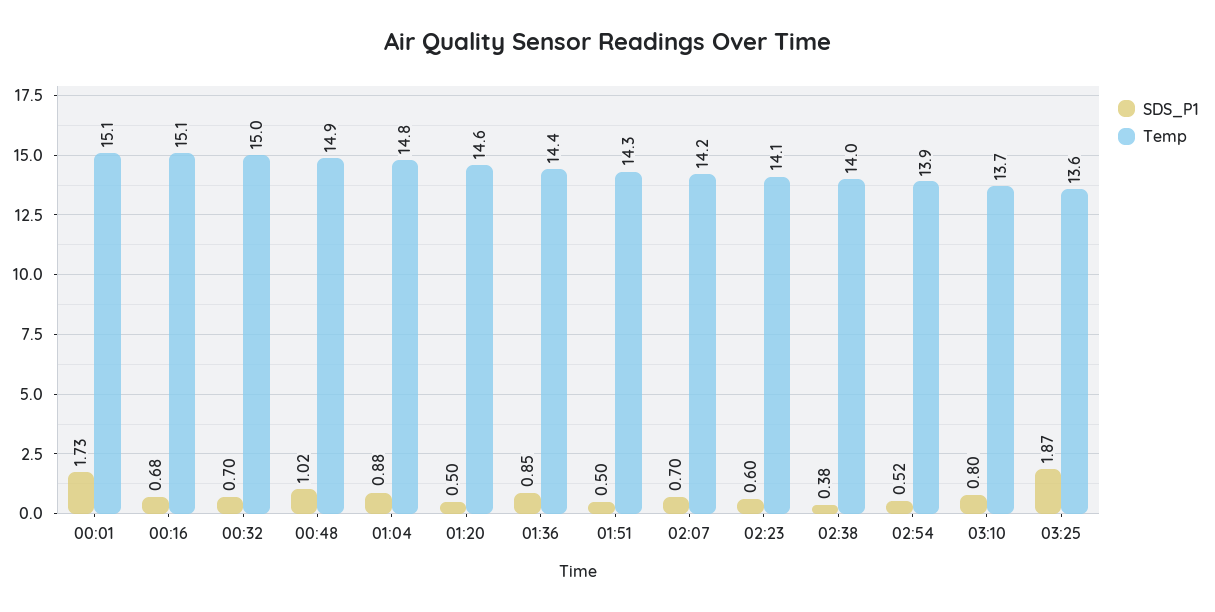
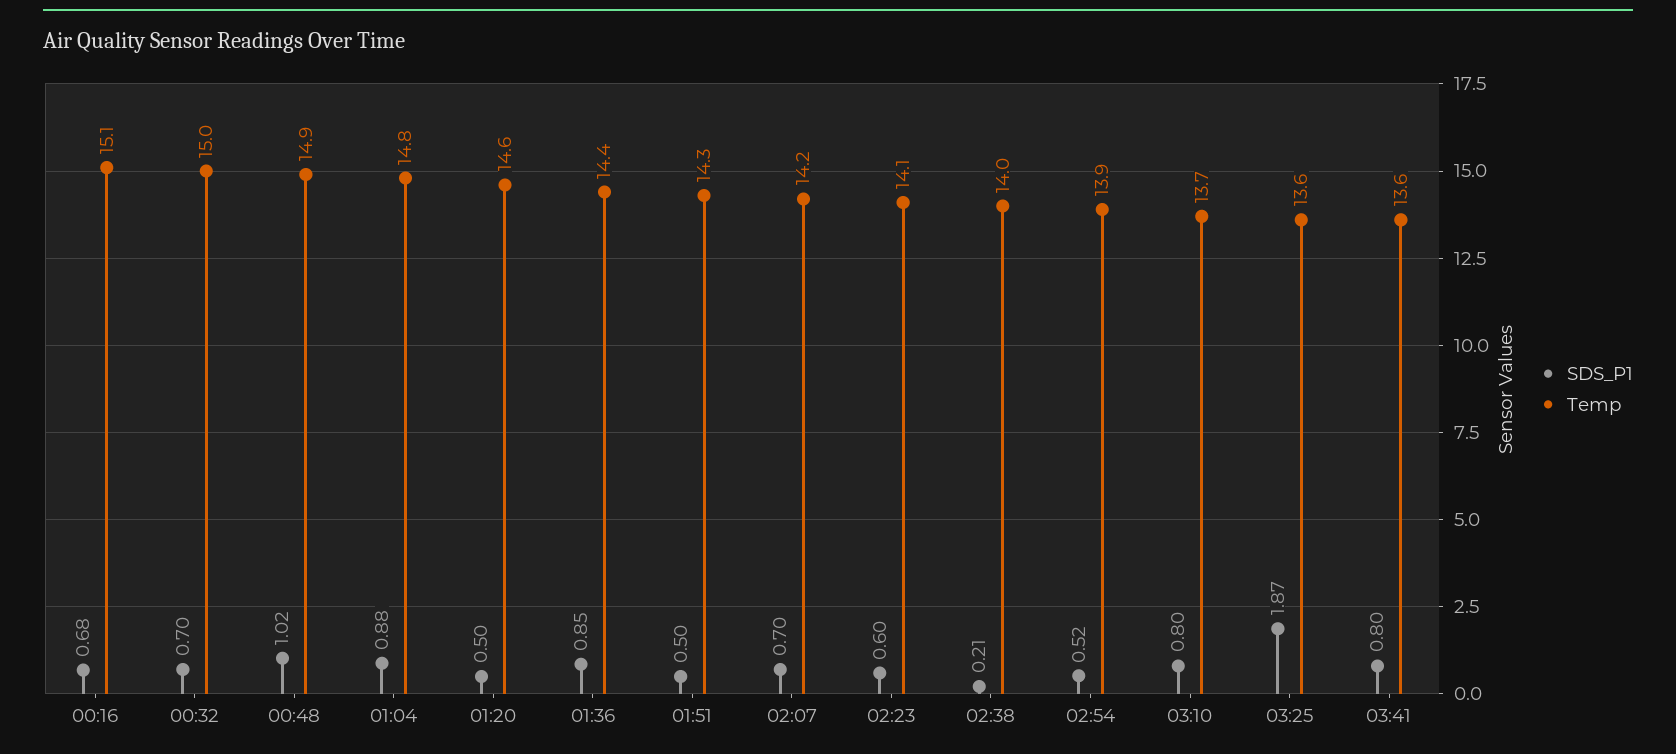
SDS_P1, 00:01: 1.73 -> none
Temp, 00:01: 15.1 -> none
SDS_P1, 02:38: 0.38 -> 0.21
SDS_P1, 03:41: none -> 0.8
Temp, 03:41: none -> 13.6

